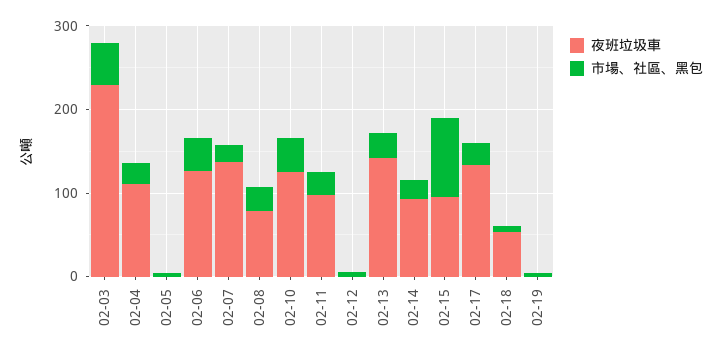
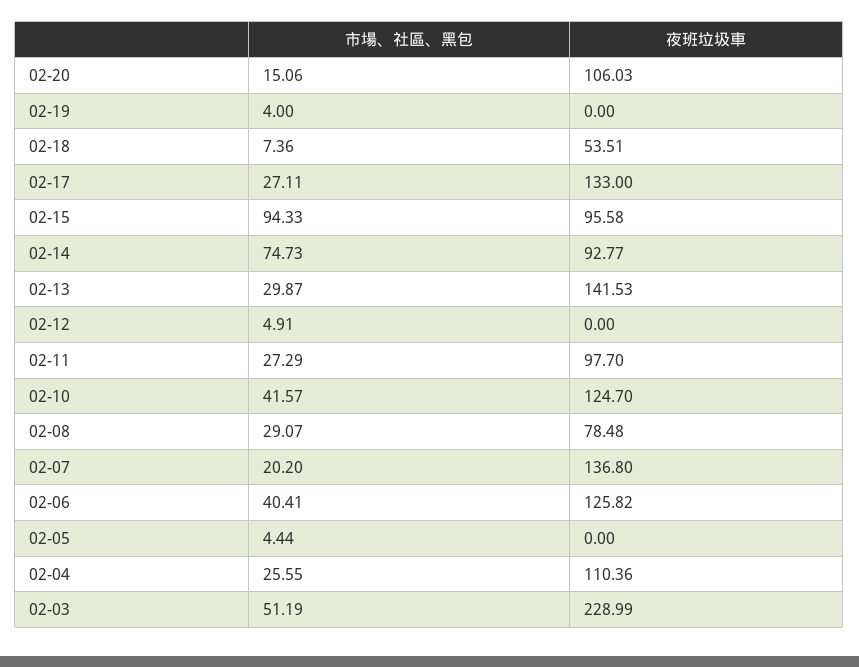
市場、社區、黑包, 02-14: 20 -> 74.73
市場、社區、黑包, 02-20: none -> 15.06
夜班垃圾車, 02-20: none -> 106.03

